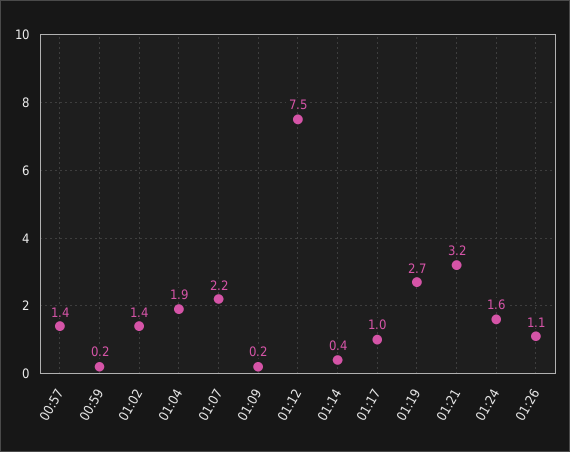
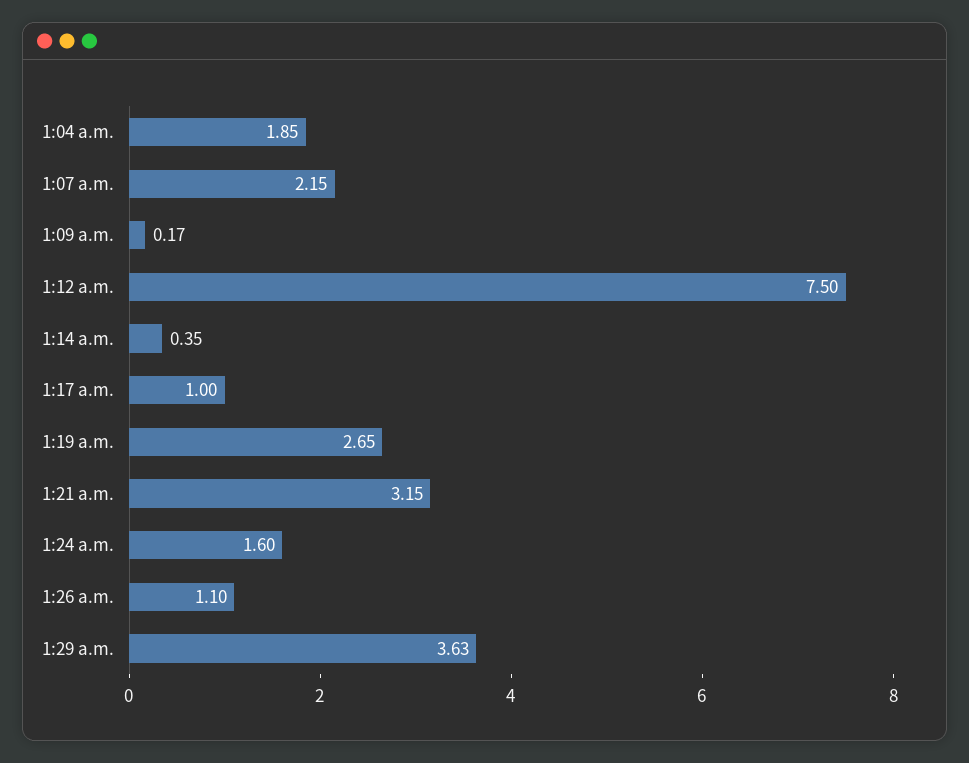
00:57: 1.4 -> none
00:59: 0.2 -> none
01:02: 1.4 -> none
1:29 a.m.: none -> 3.63

